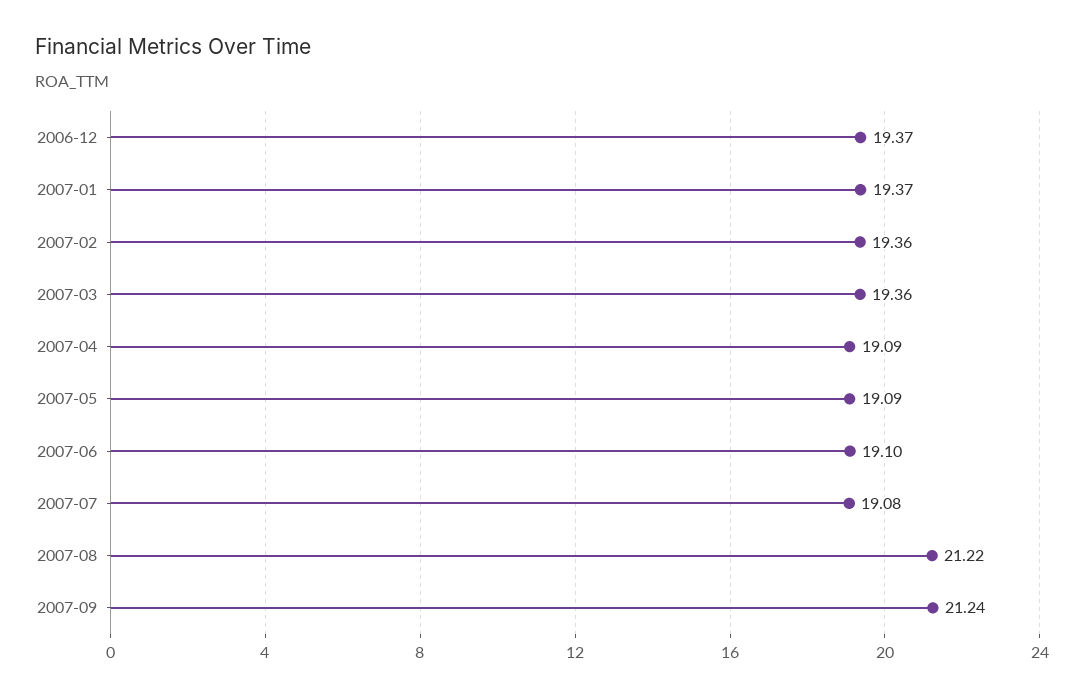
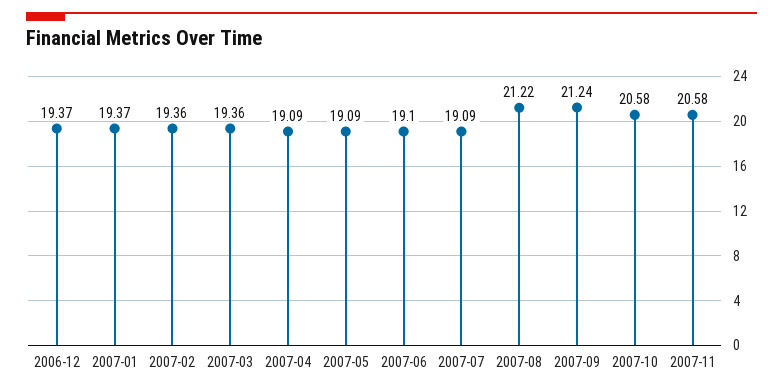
2007-07: 19.08 -> 19.09
2007-10: none -> 20.58
2007-11: none -> 20.58

